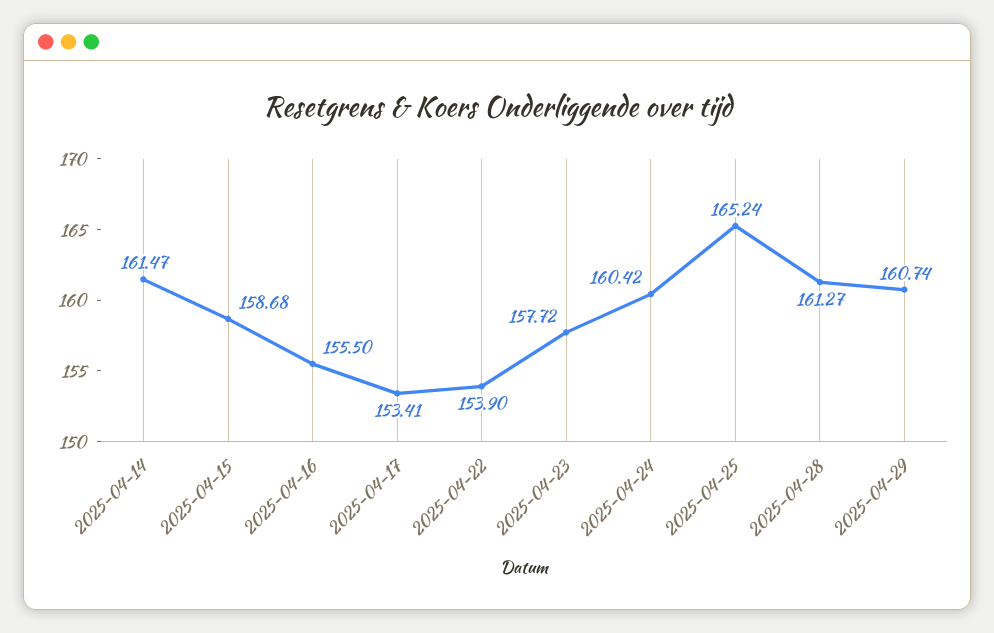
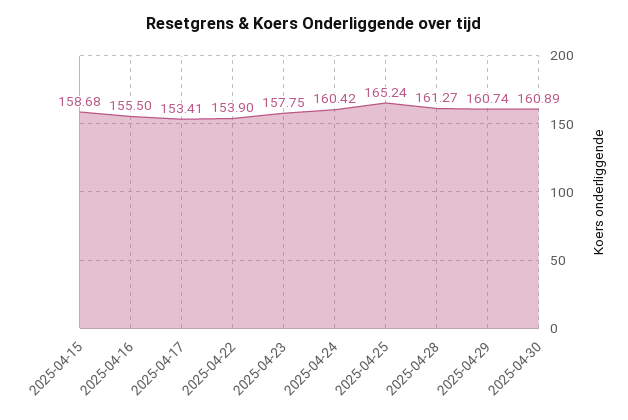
2025-04-14: 161.47 -> none
2025-04-23: 157.72 -> 157.75
2025-04-30: none -> 160.89

